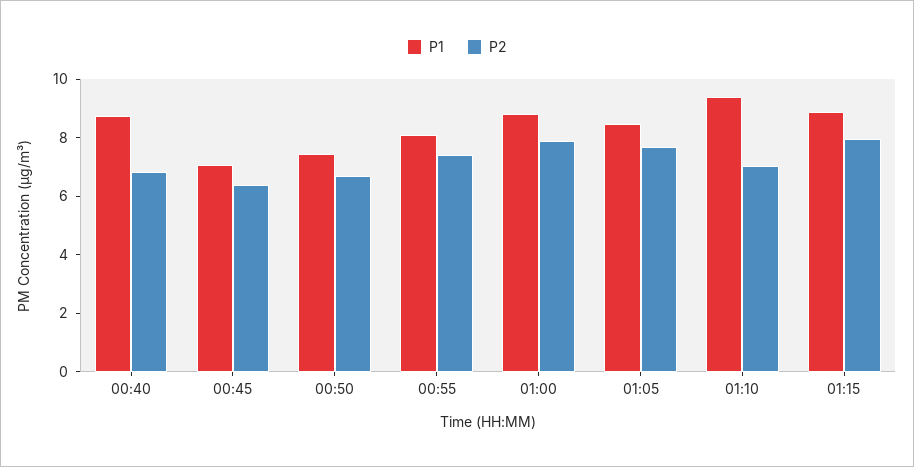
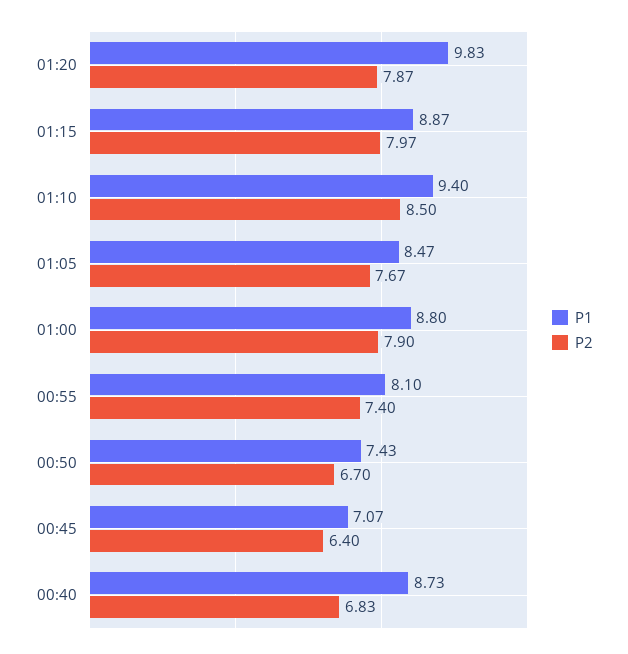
P2, 01:10: 7 -> 8.5
P1, 01:20: none -> 9.83
P2, 01:20: none -> 7.87

